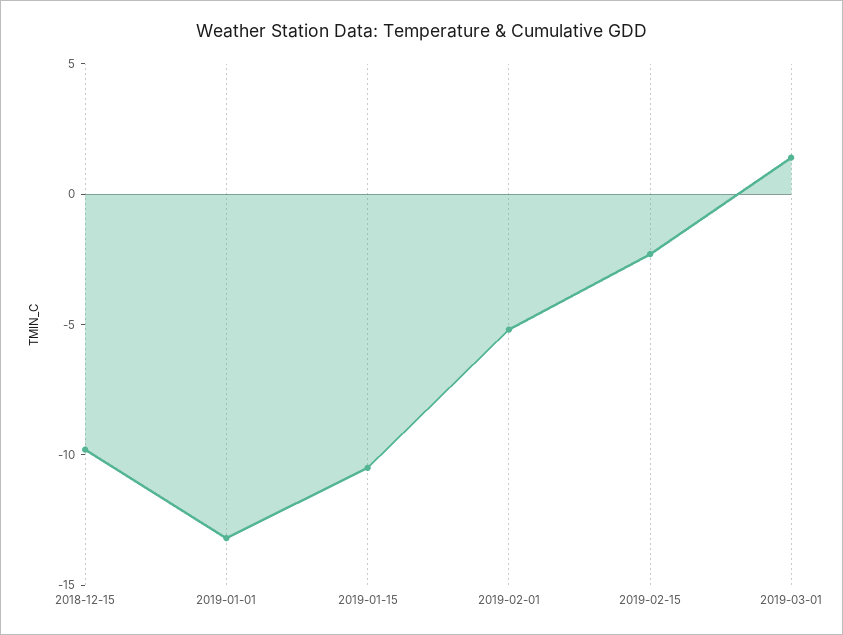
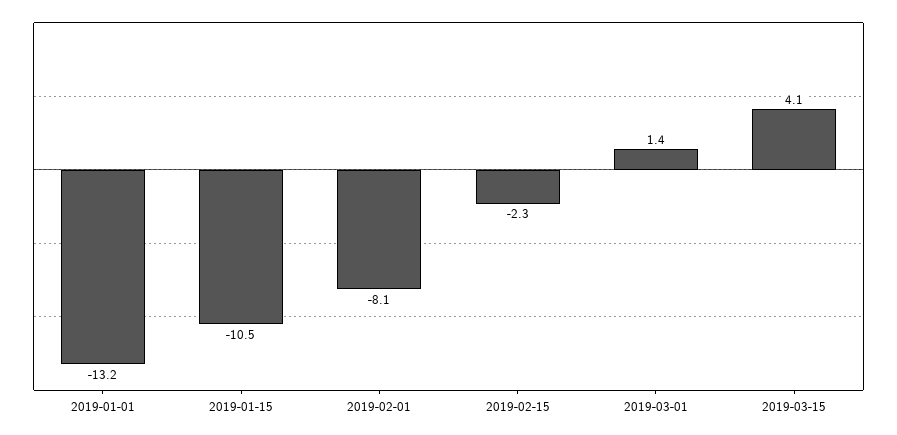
2018-12-15: -10 -> none
2019-02-01: -5 -> -8.1
2019-03-15: none -> 4.1

